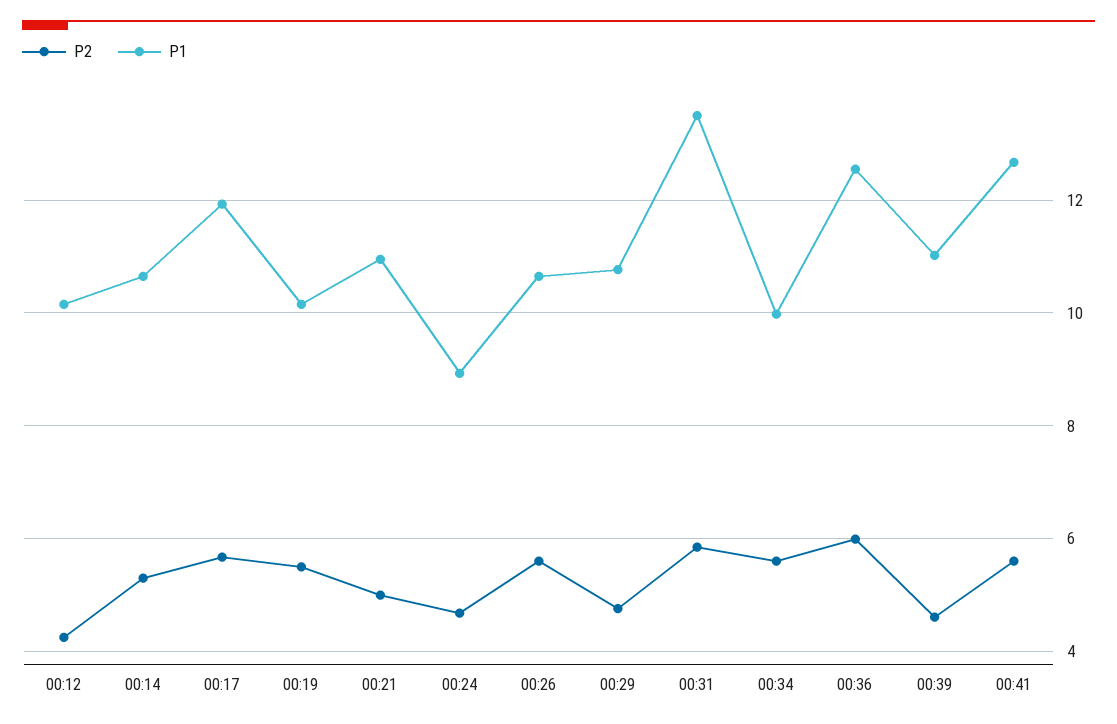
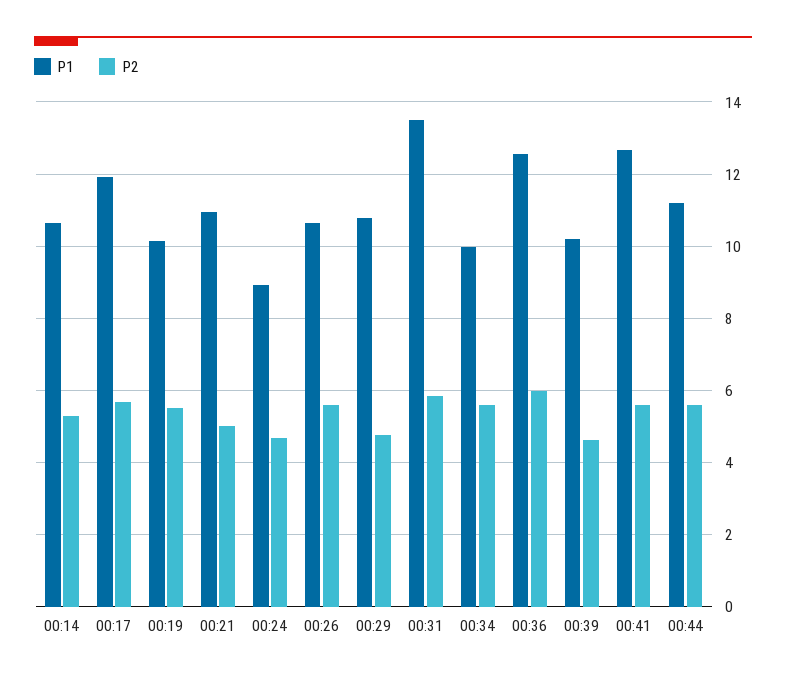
P2, 00:12: 4.2 -> none
P1, 00:12: 10.2 -> none
P1, 00:39: 11 -> 10.2
P1, 00:44: none -> 11.2
P2, 00:44: none -> 5.6

